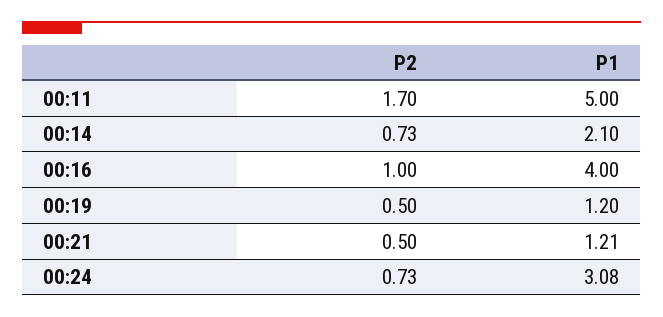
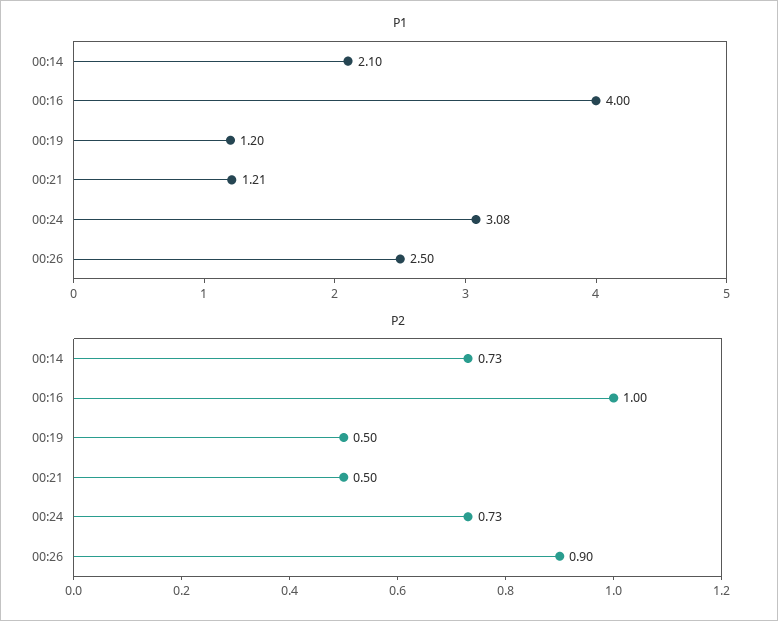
P2, 00:11: 1.7 -> none
P1, 00:11: 5 -> none
P1, 00:26: none -> 2.5
P2, 00:26: none -> 0.9

